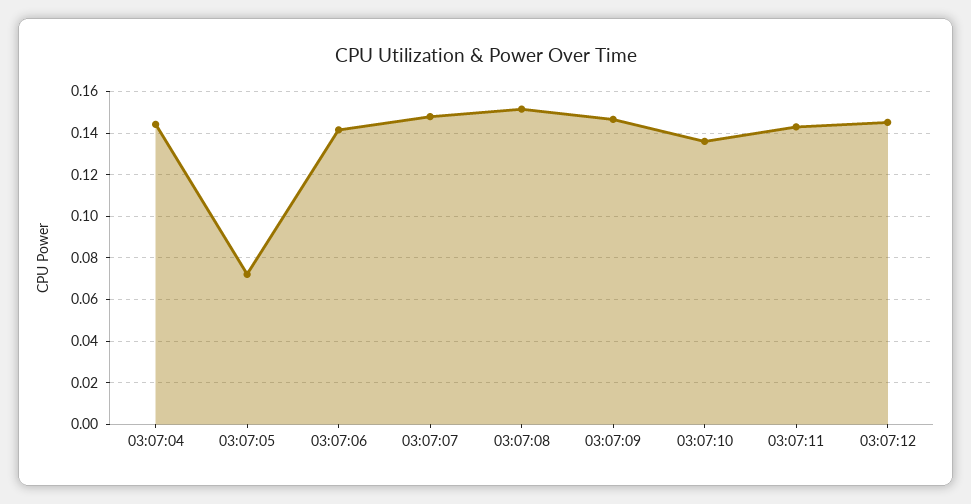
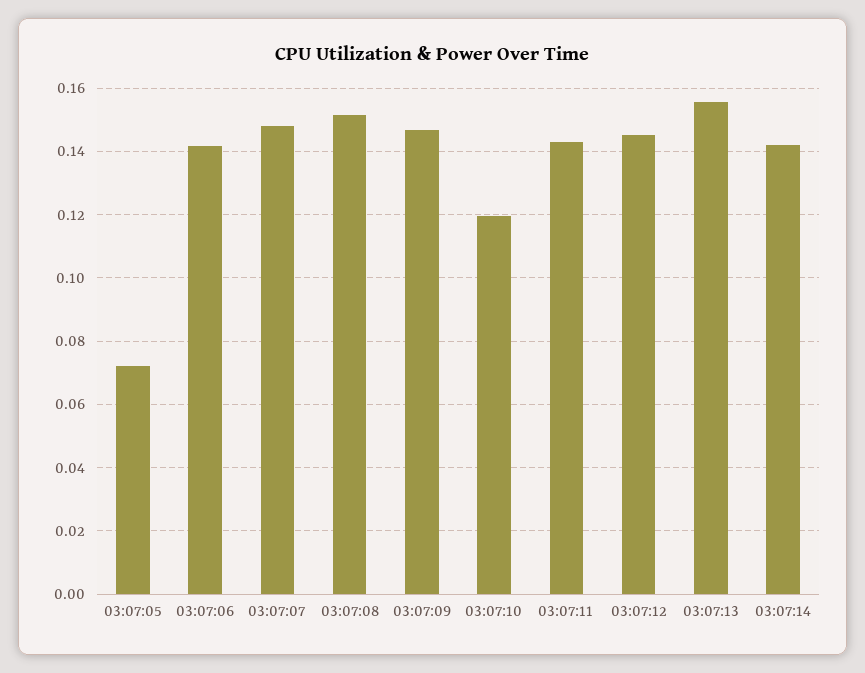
03:07:04: 0.145 -> none
03:07:10: 0.135 -> 0.12
03:07:13: none -> 0.156
03:07:14: none -> 0.142

